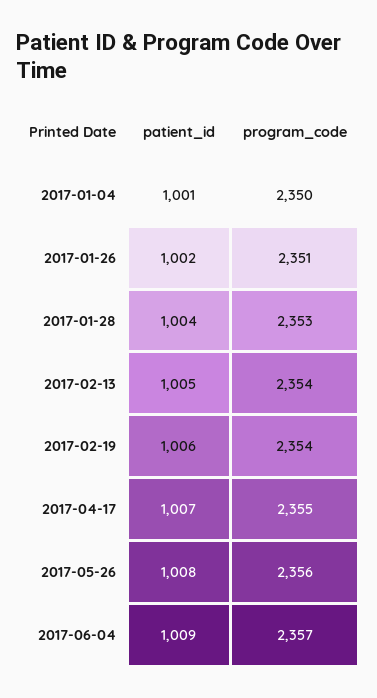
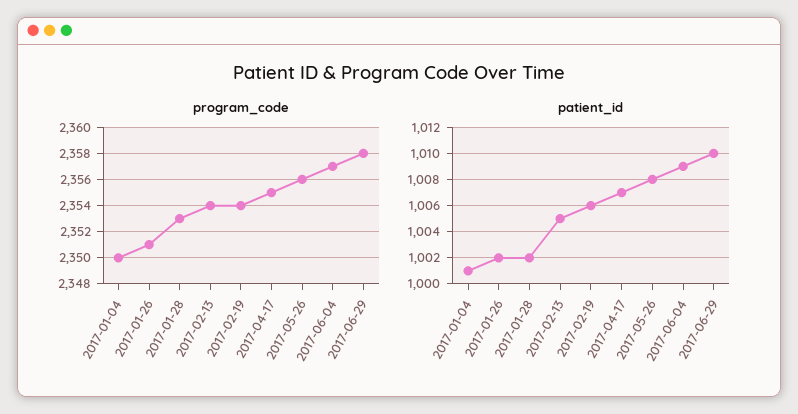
patient_id, 2017-01-28: 1004 -> 1002
program_code, 2017-06-29: none -> 2358
patient_id, 2017-06-29: none -> 1010

